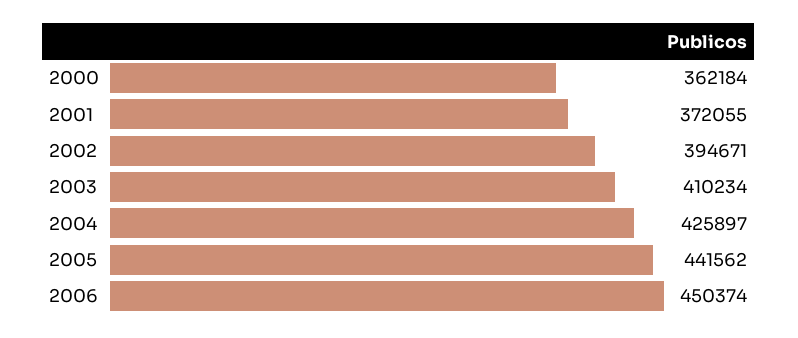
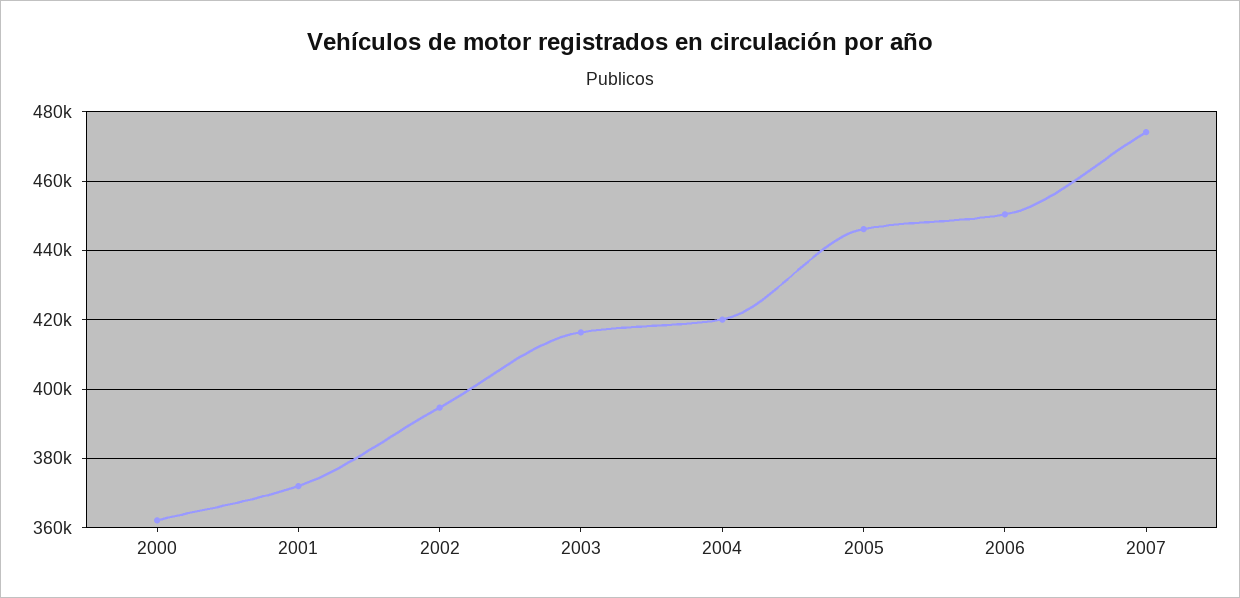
2003: 410234 -> 416000
2004: 425897 -> 420000
2005: 441562 -> 446000
2007: none -> 474000

